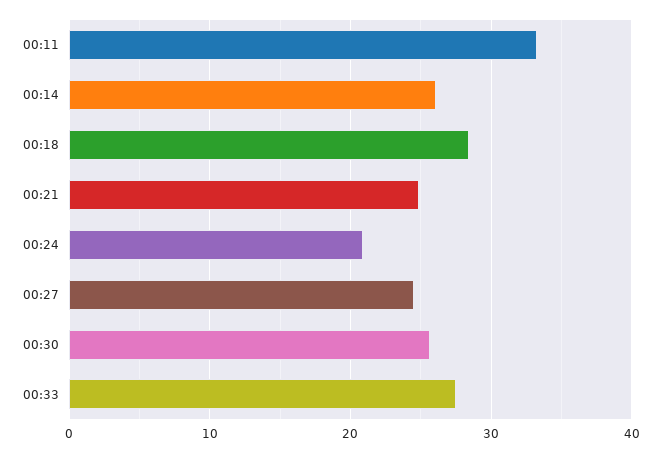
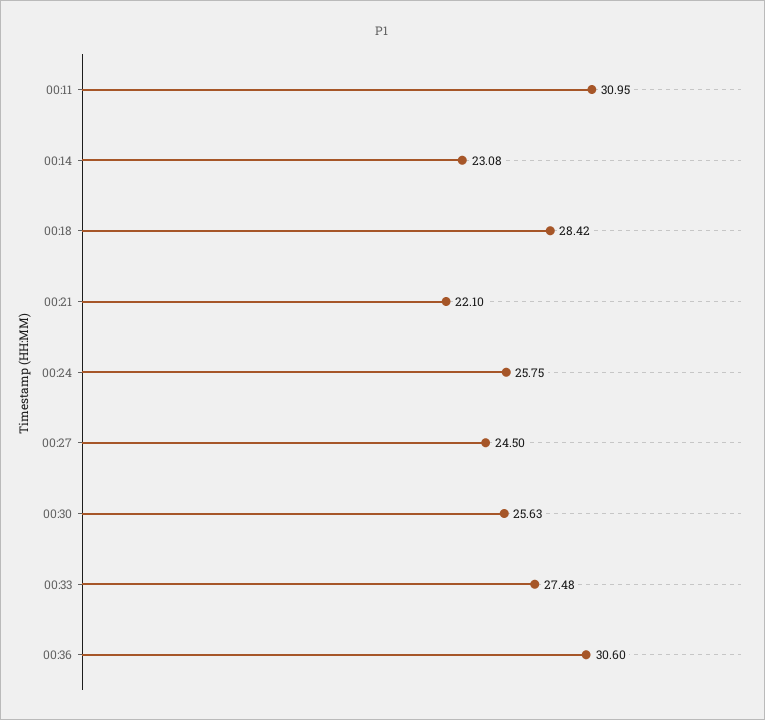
00:11: 33 -> 30.95
00:14: 26 -> 23.08
00:21: 25 -> 22.1
00:24: 21 -> 25.75
00:36: none -> 30.6

